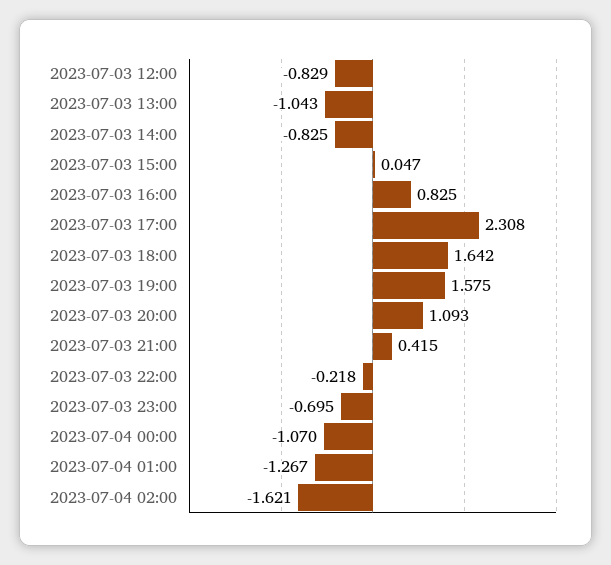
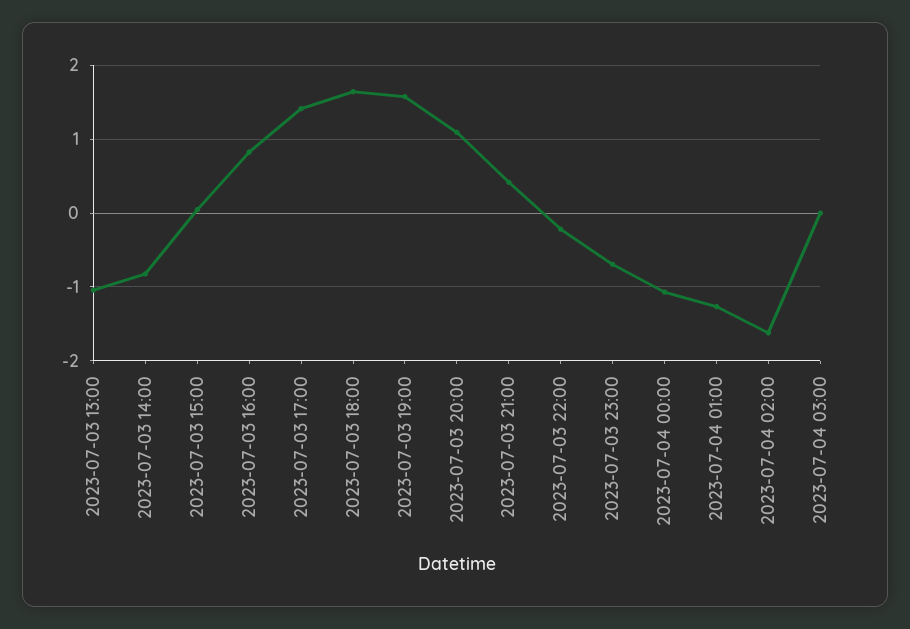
2023-07-03 12:00: -0.829 -> none
2023-07-03 17:00: 2.308 -> 1.4
2023-07-04 03:00: none -> 0

